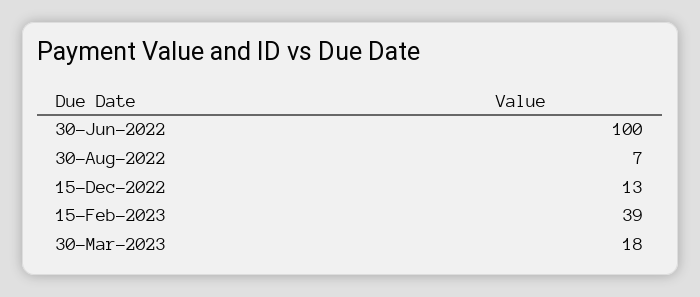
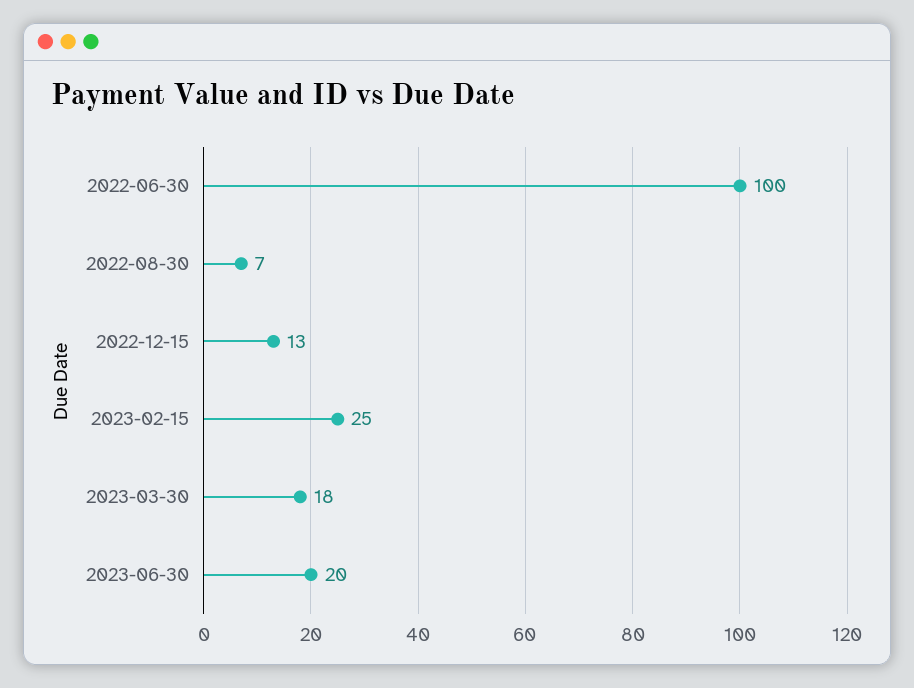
15-Feb-2023: 39 -> 25
2023-06-30: none -> 20

